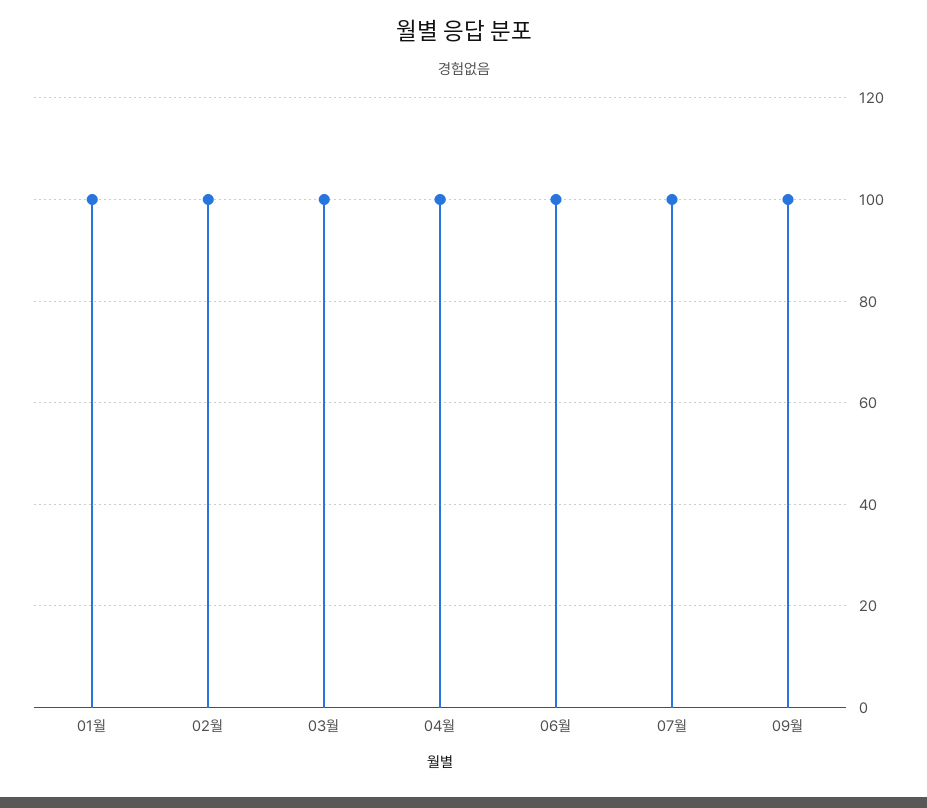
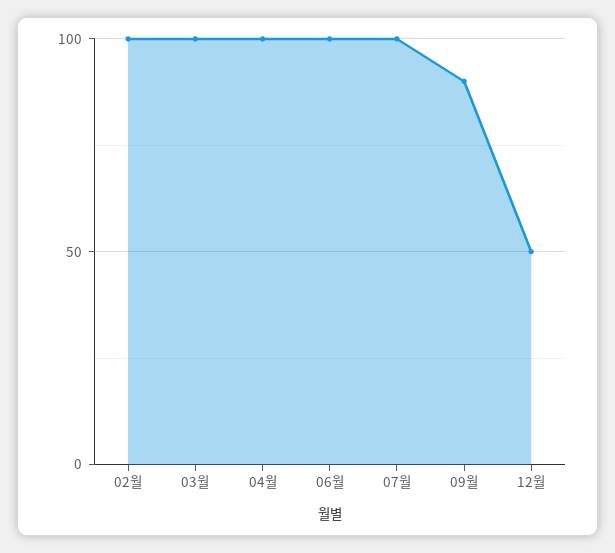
01월: 100 -> none
09월: 100 -> 90
12월: none -> 50

